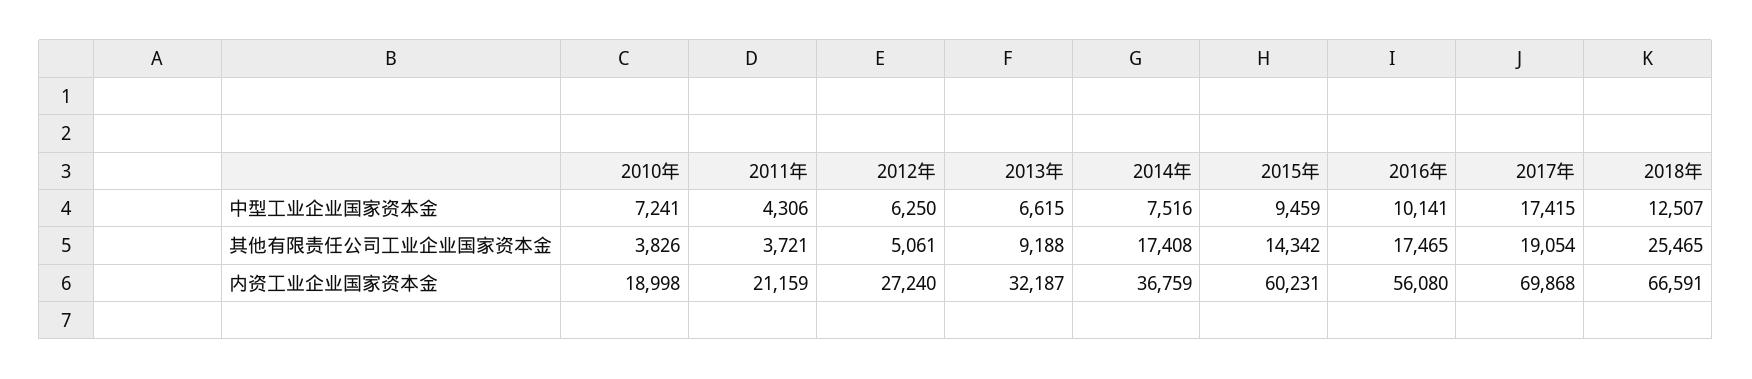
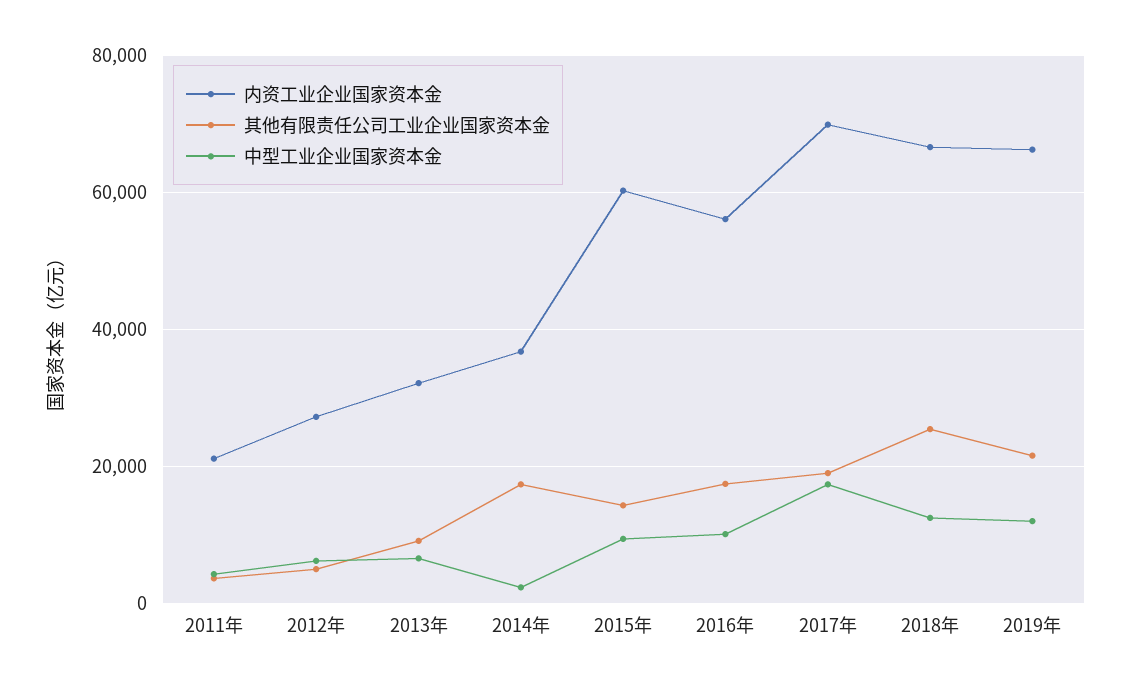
中型工业企业国家资本金, 2010年: 7241 -> none
中型工业企业国家资本金, 2014年: 7516 -> 2000
其他有限责任公司工业企业国家资本金, 2010年: 3826 -> none
内资工业企业国家资本金, 2010年: 18998 -> none
内资工业企业国家资本金, 2019年: none -> 66000
其他有限责任公司工业企业国家资本金, 2019年: none -> 22000
中型工业企业国家资本金, 2019年: none -> 12000

